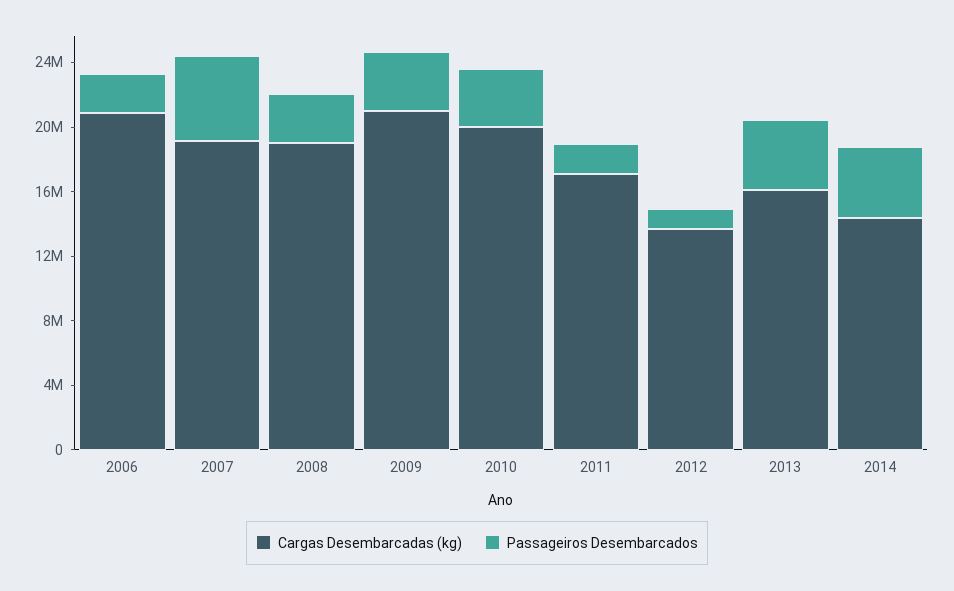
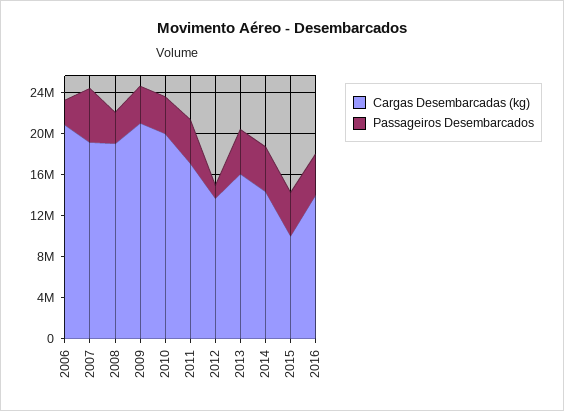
Passageiros Desembarcados, 2011: 2000000 -> 4000000
Cargas Desembarcadas (kg), 2015: none -> 10000000
Passageiros Desembarcados, 2015: none -> 4000000
Cargas Desembarcadas (kg), 2016: none -> 14000000
Passageiros Desembarcados, 2016: none -> 4000000

